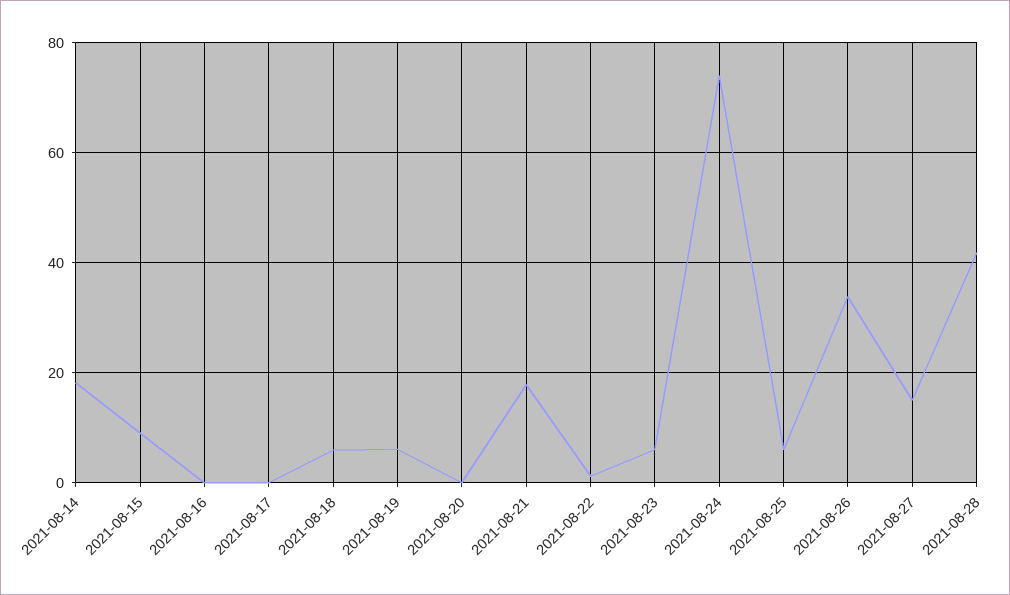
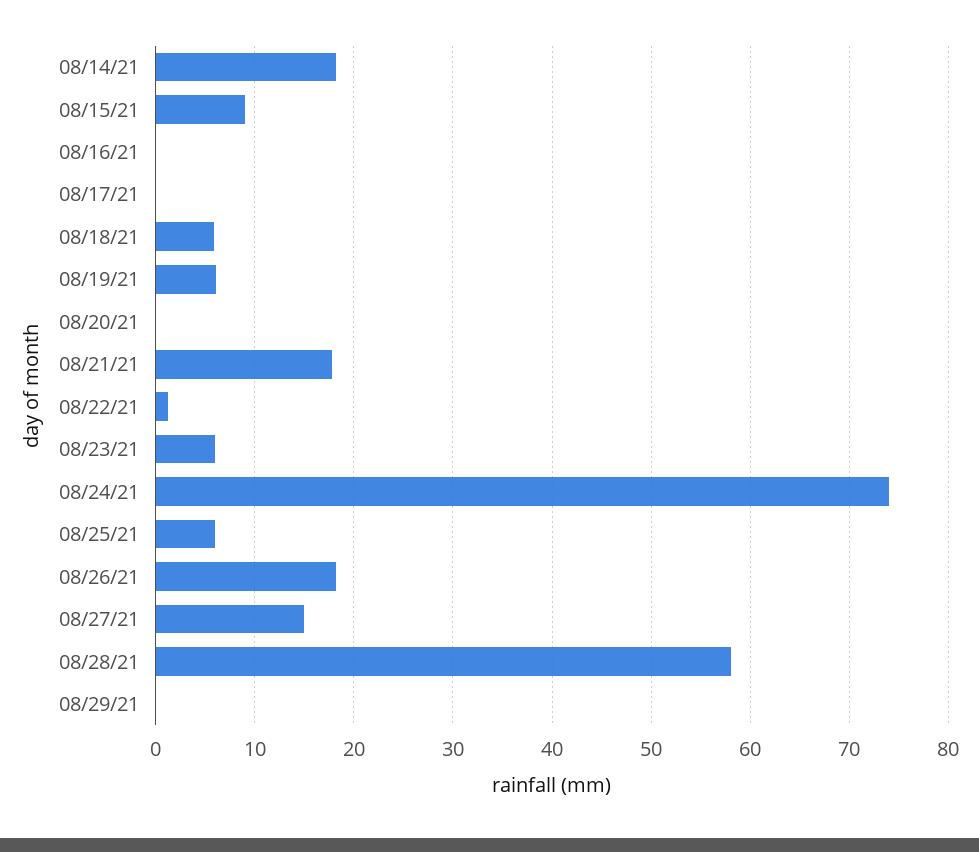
2021-08-26: 34 -> 18
2021-08-28: 42 -> 58
08/29/21: none -> 0

